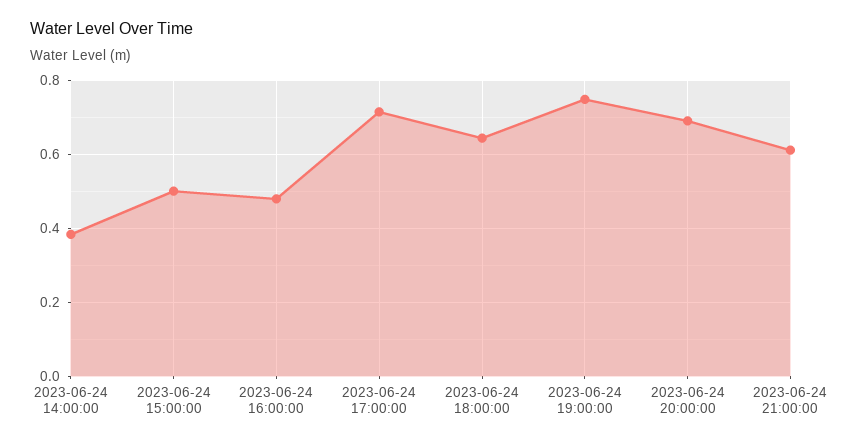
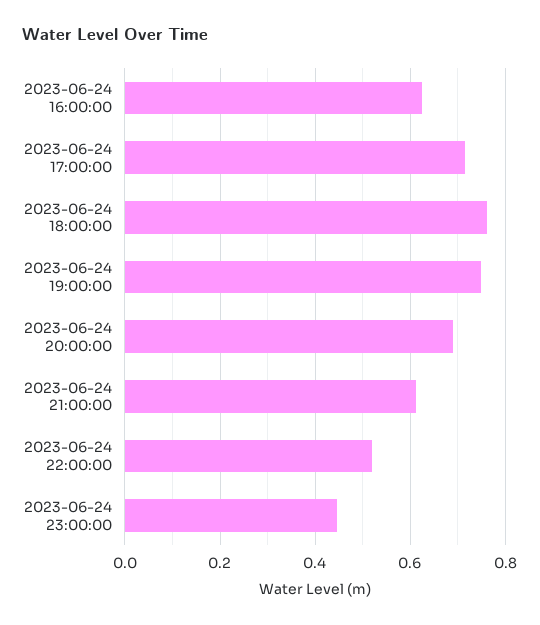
2023-06-24 14:00:00: 0.38 -> none
2023-06-24 15:00:00: 0.5 -> none
2023-06-24 16:00:00: 0.48 -> 0.62
2023-06-24 18:00:00: 0.64 -> 0.76
2023-06-24 22:00:00: none -> 0.52
2023-06-24 23:00:00: none -> 0.44

